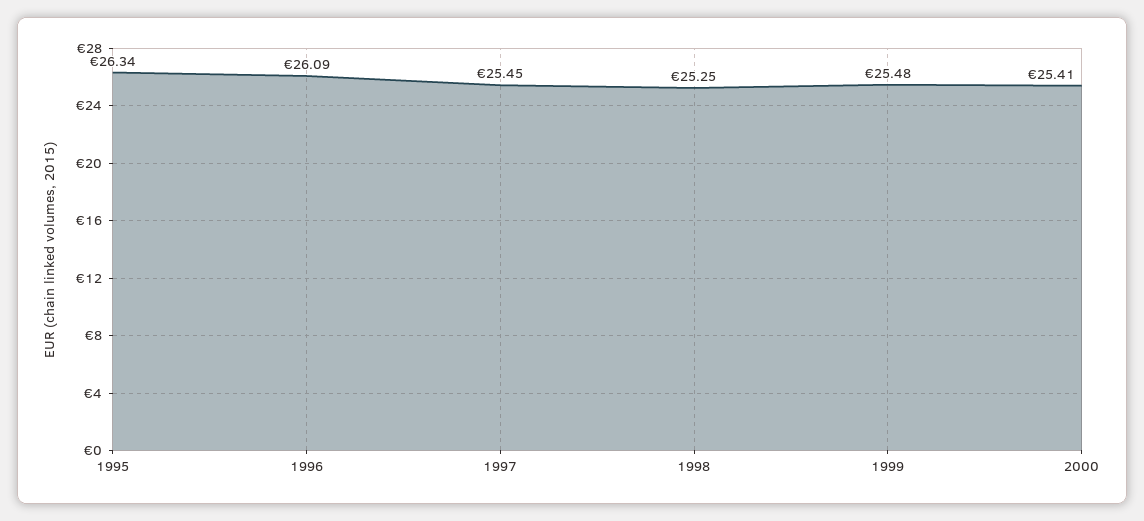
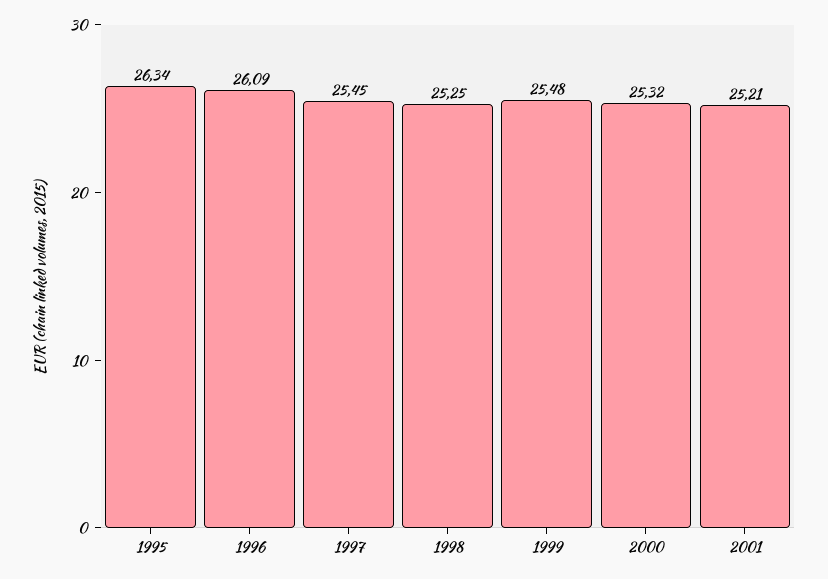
2000: 25.41 -> 25.32
2001: none -> 25.21

